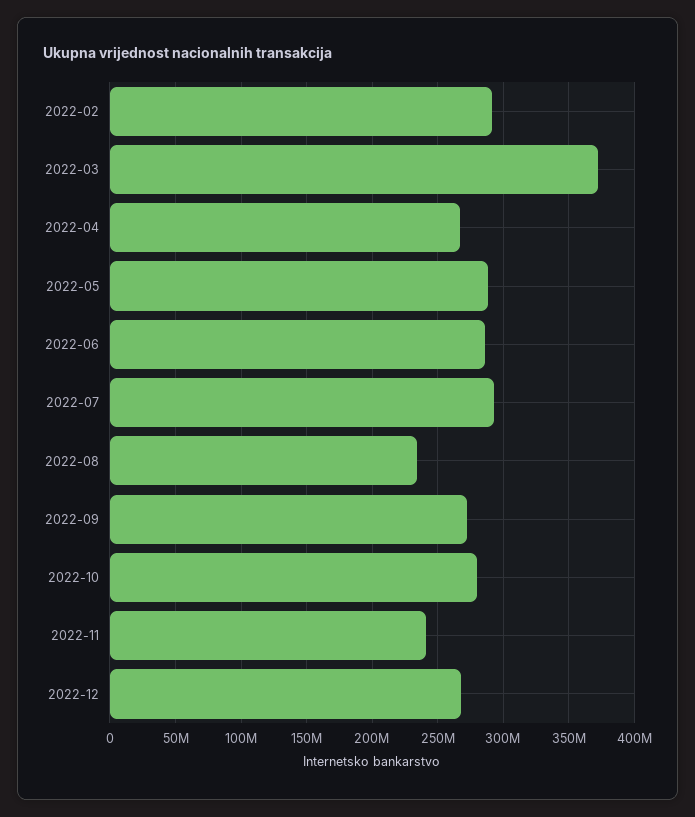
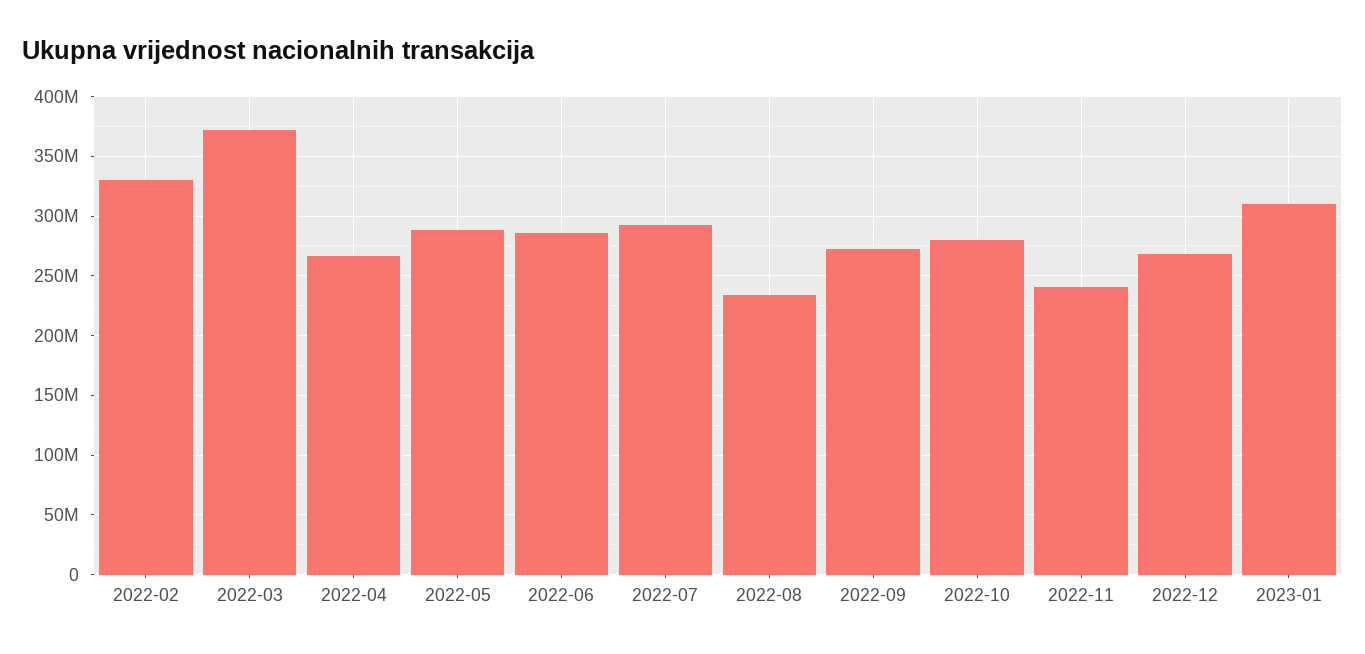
2022-02: 290000000 -> 330000000
2023-01: none -> 310000000

